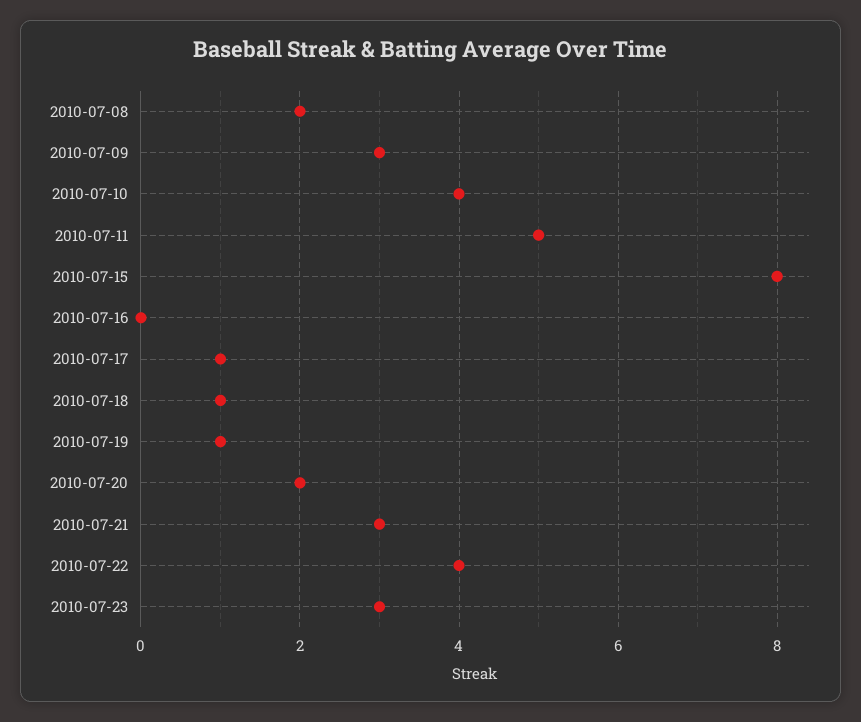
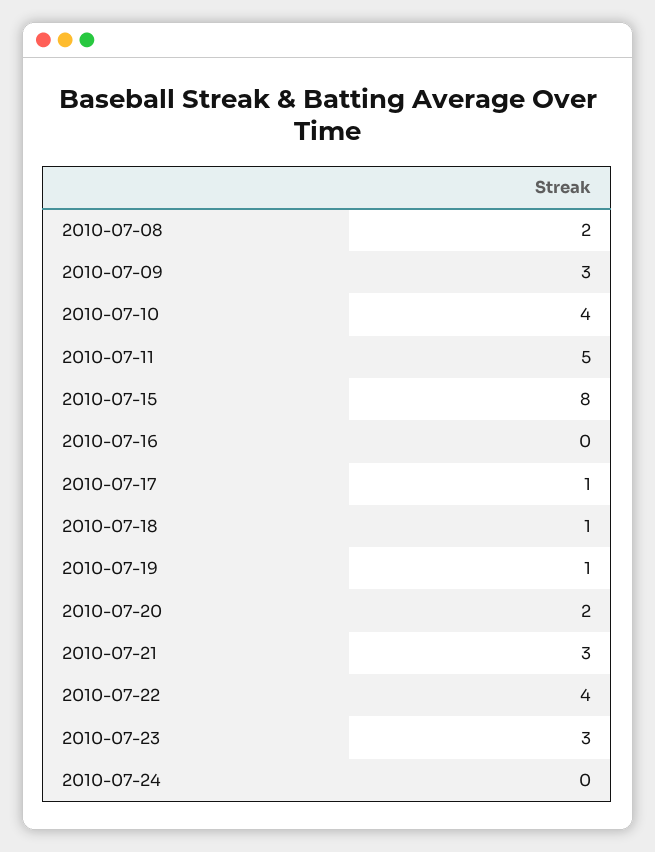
2010-07-24: none -> 0

